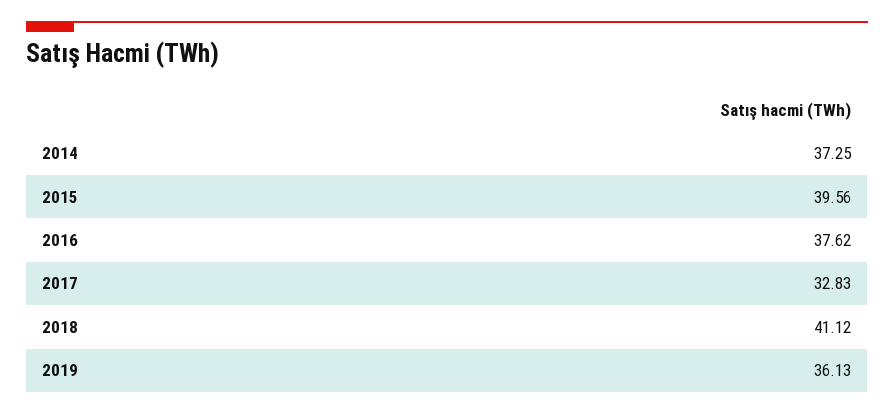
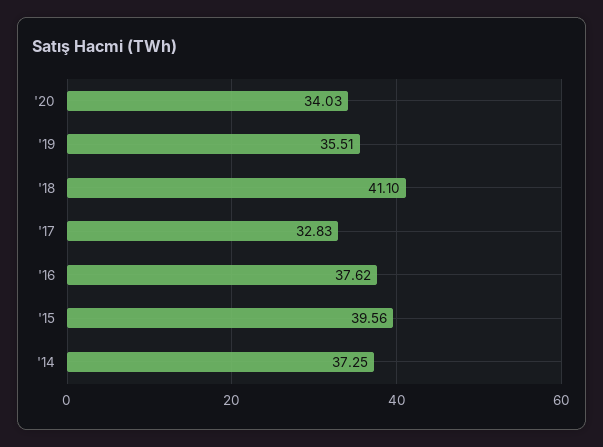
2018: 41.12 -> 41.1
2019: 36.13 -> 35.51
'20: none -> 34.03

